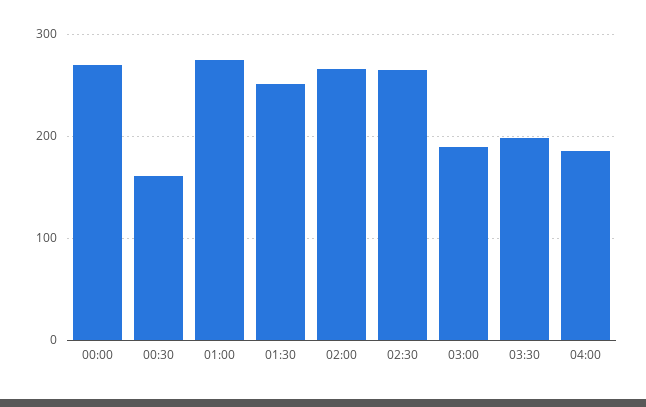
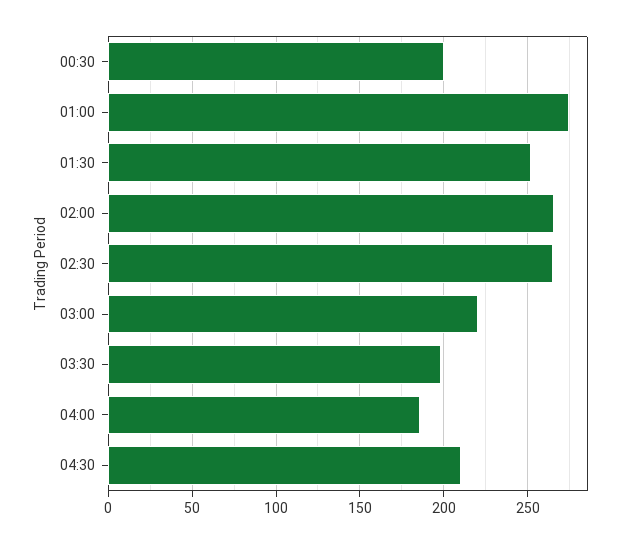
00:00: 270 -> none
00:30: 160 -> 200
03:00: 190 -> 220
04:30: none -> 210

